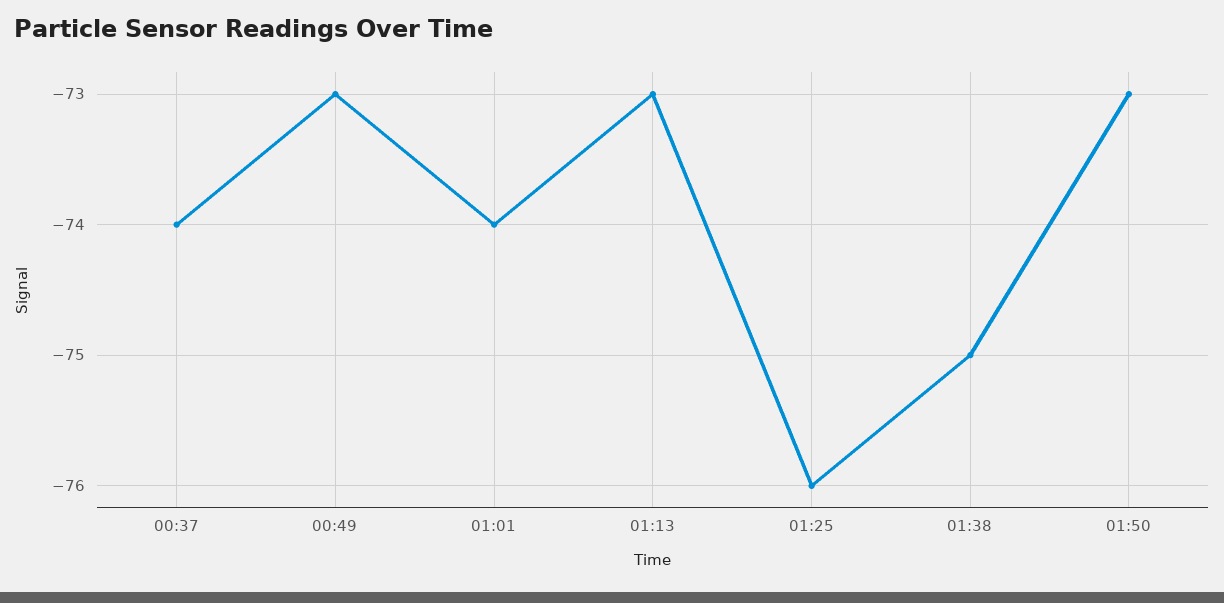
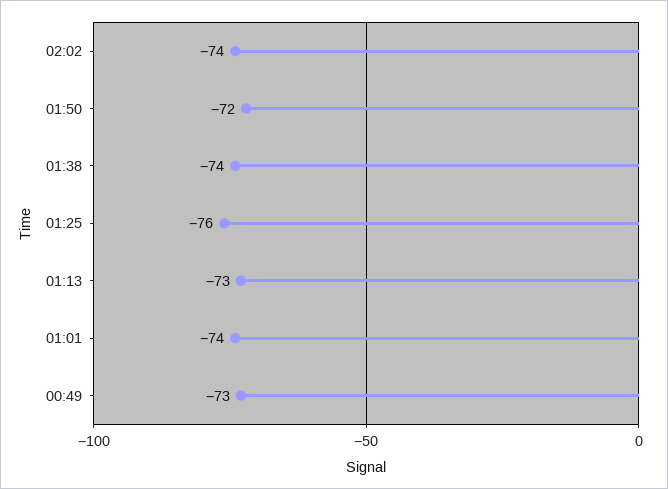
00:37: -74 -> none
01:38: -75 -> -74
01:50: -73 -> -72
02:02: none -> -74

